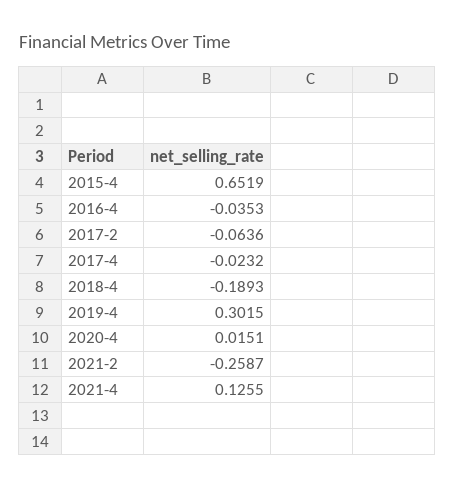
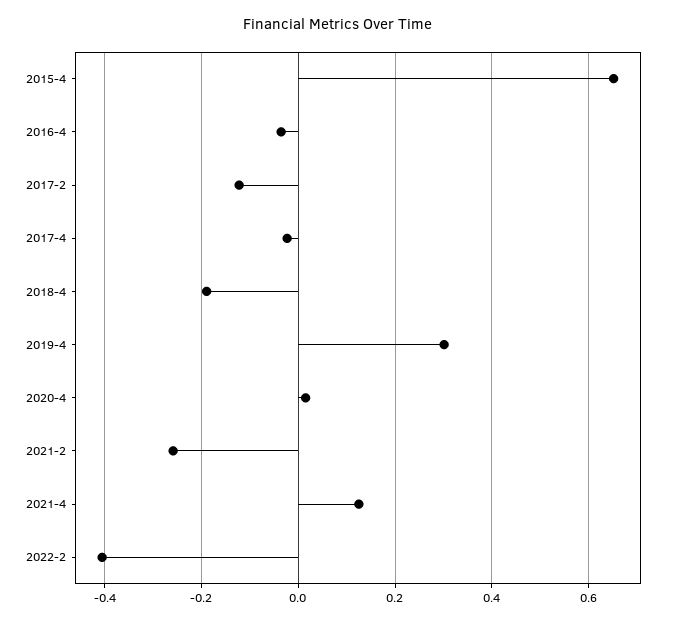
2017-2: -0.0636 -> -0.12
2022-2: none -> -0.4

